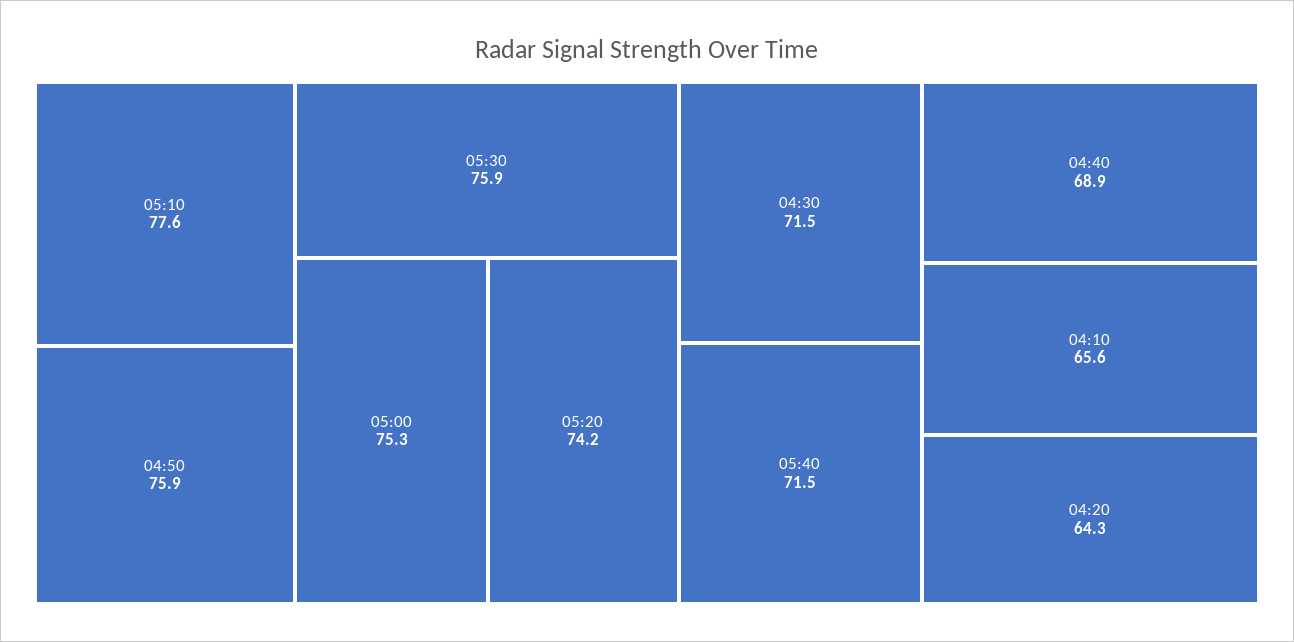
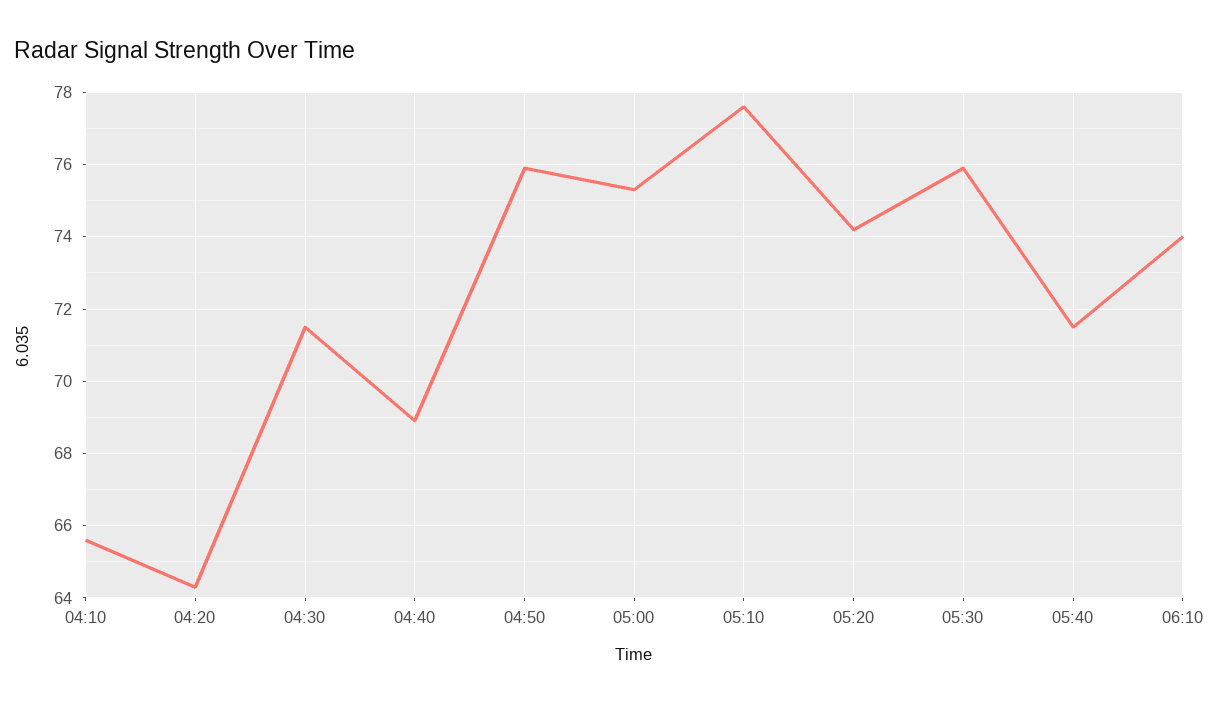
06:10: none -> 74

